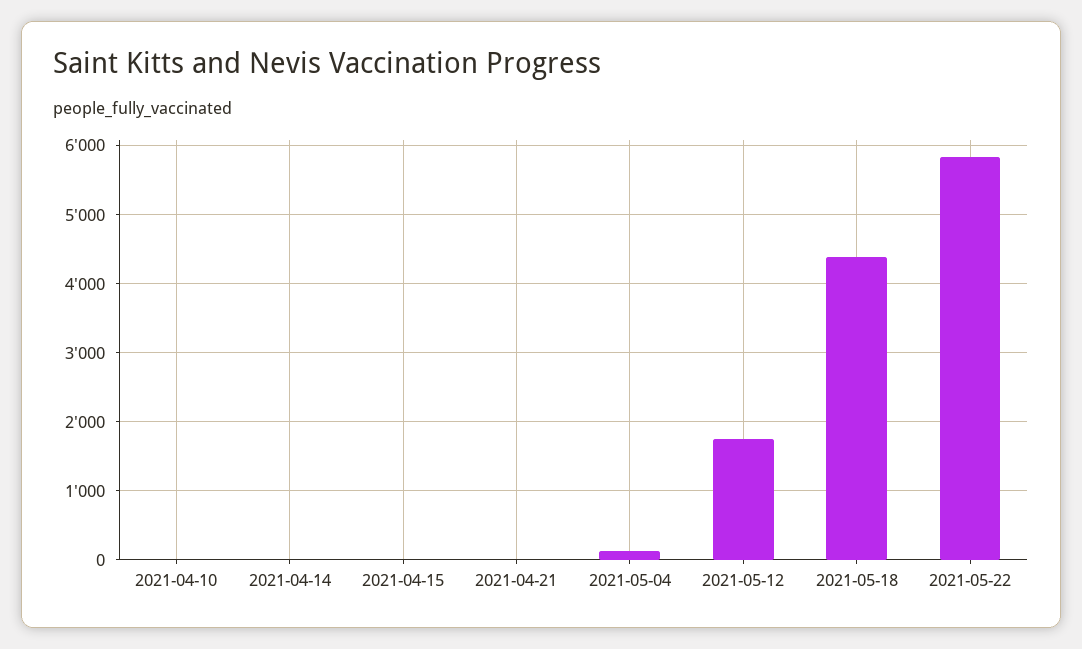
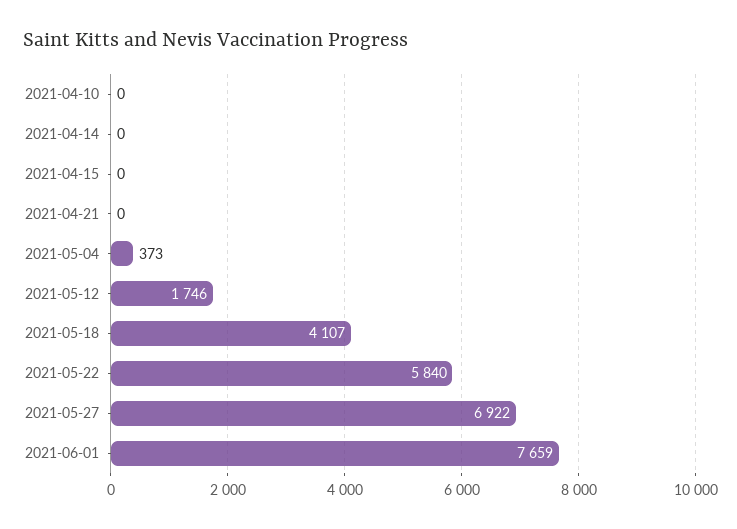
2021-05-04: 100 -> 373
2021-05-18: 4400 -> 4107
2021-05-27: none -> 6922
2021-06-01: none -> 7659

